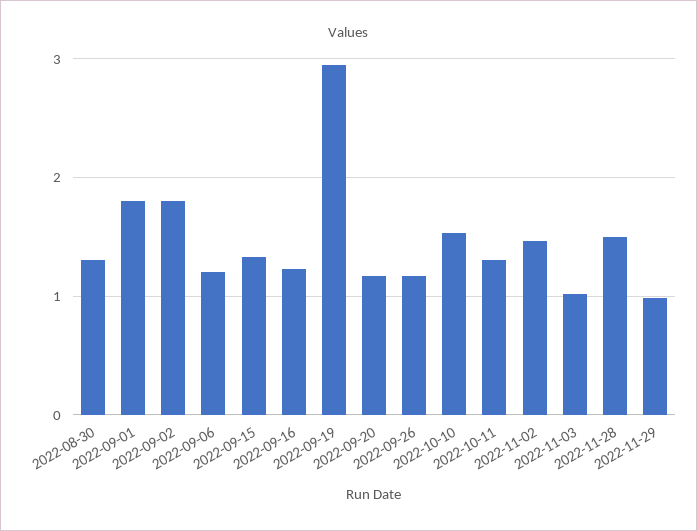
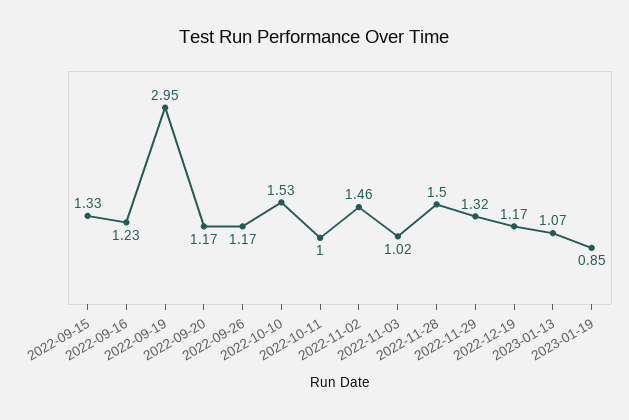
2022-08-30: 1.3 -> none
2022-09-01: 1.8 -> none
2022-09-02: 1.8 -> none
2022-09-06: 1.2 -> none
2022-10-11: 1.3 -> 1
2022-11-29: 1 -> 1.32
2022-12-19: none -> 1.17
2023-01-13: none -> 1.07
2023-01-19: none -> 0.85

